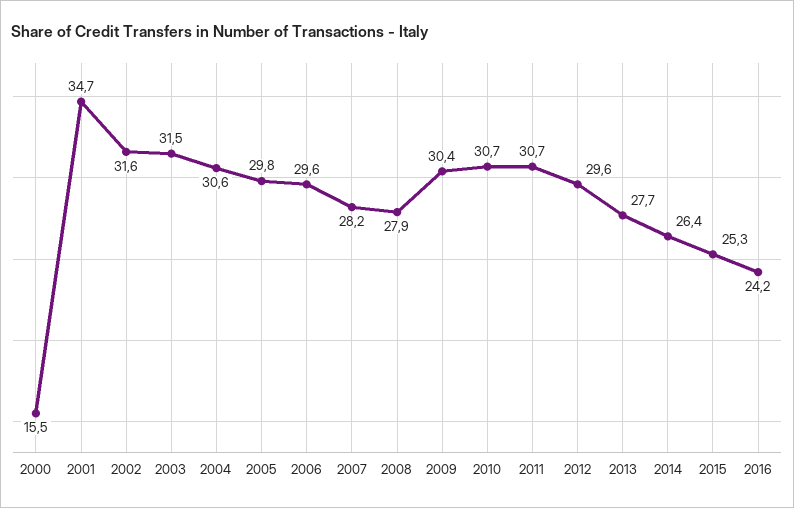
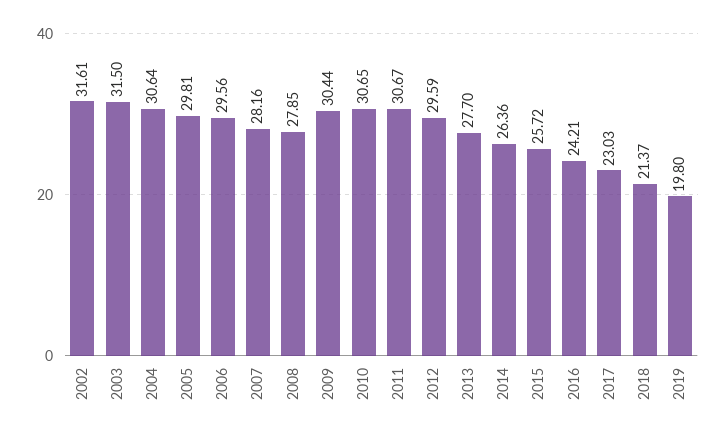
2000: 15.5 -> none
2001: 34.7 -> none
2015: 25.3 -> 25.72
2017: none -> 23.03
2018: none -> 21.37
2019: none -> 19.8

